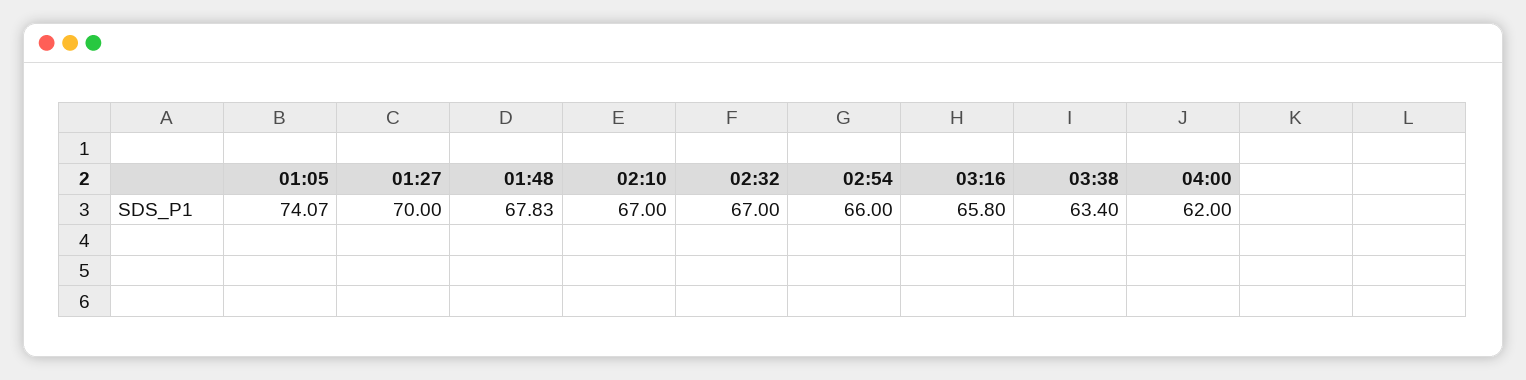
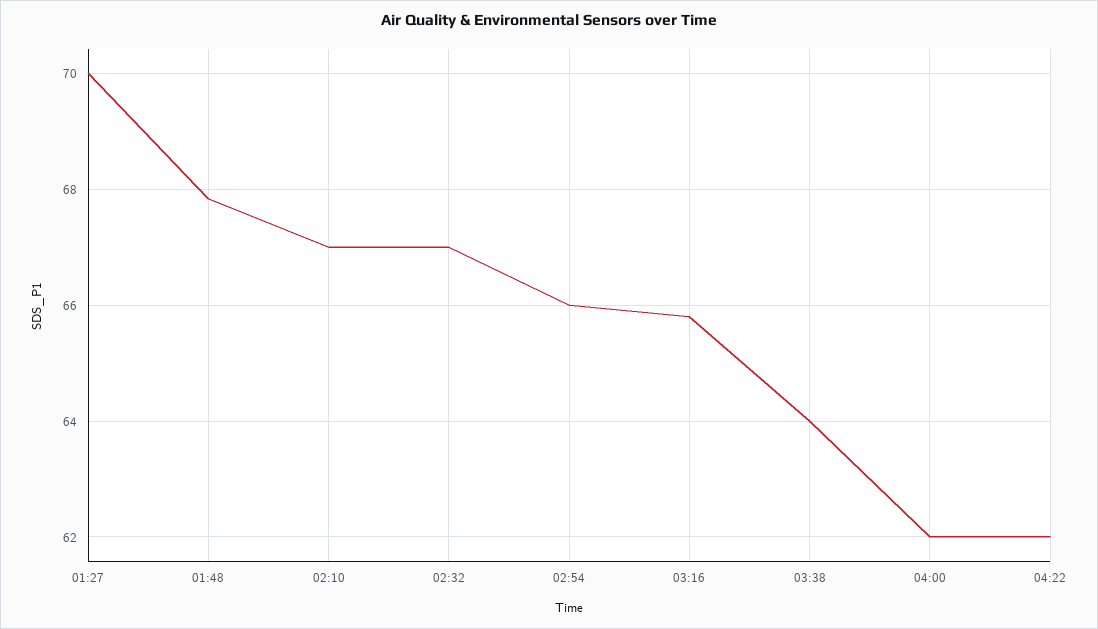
01:05: 74.07 -> none
03:38: 63.4 -> 64
04:22: none -> 62

